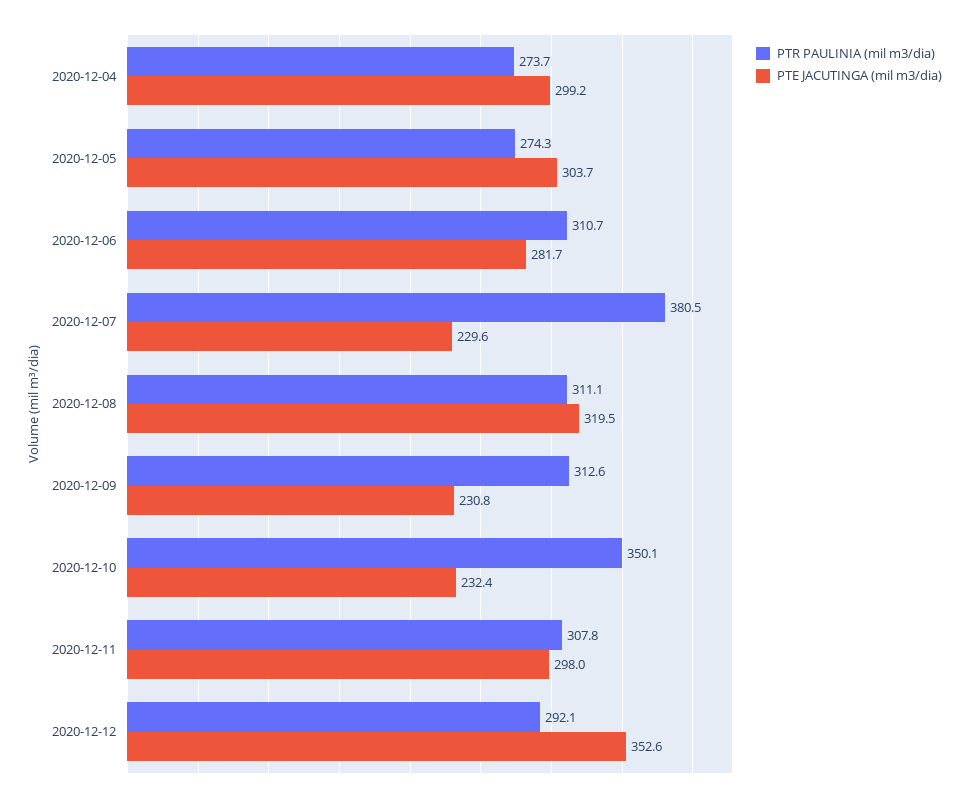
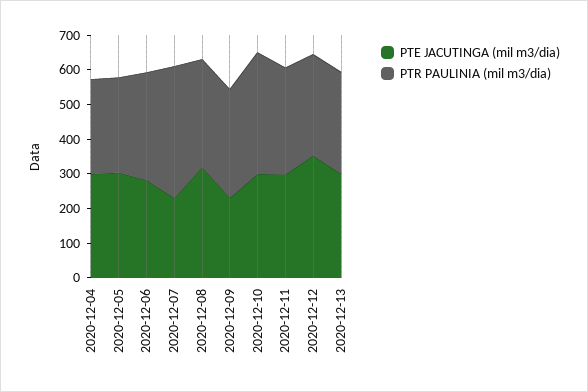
PTE JACUTINGA (mil m3/dia), 2020-12-10: 232.4 -> 300
PTE JACUTINGA (mil m3/dia), 2020-12-13: none -> 300
PTR PAULINIA (mil m3/dia), 2020-12-13: none -> 300

